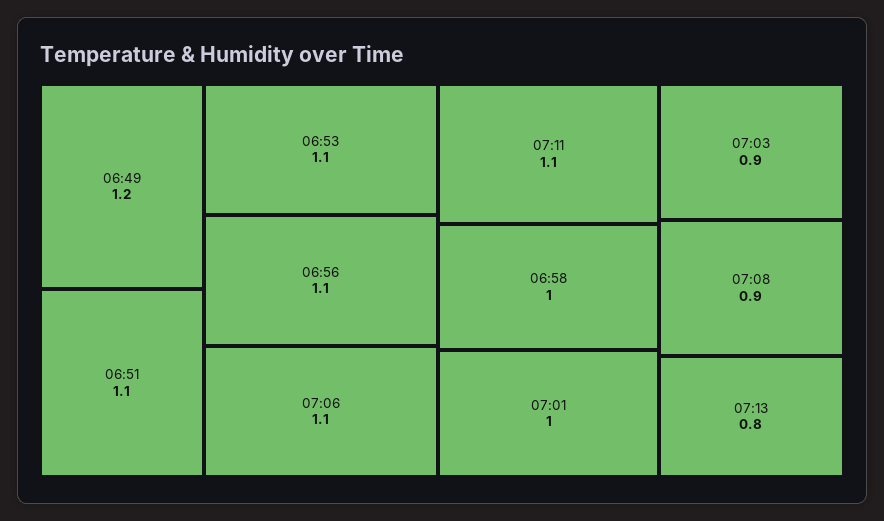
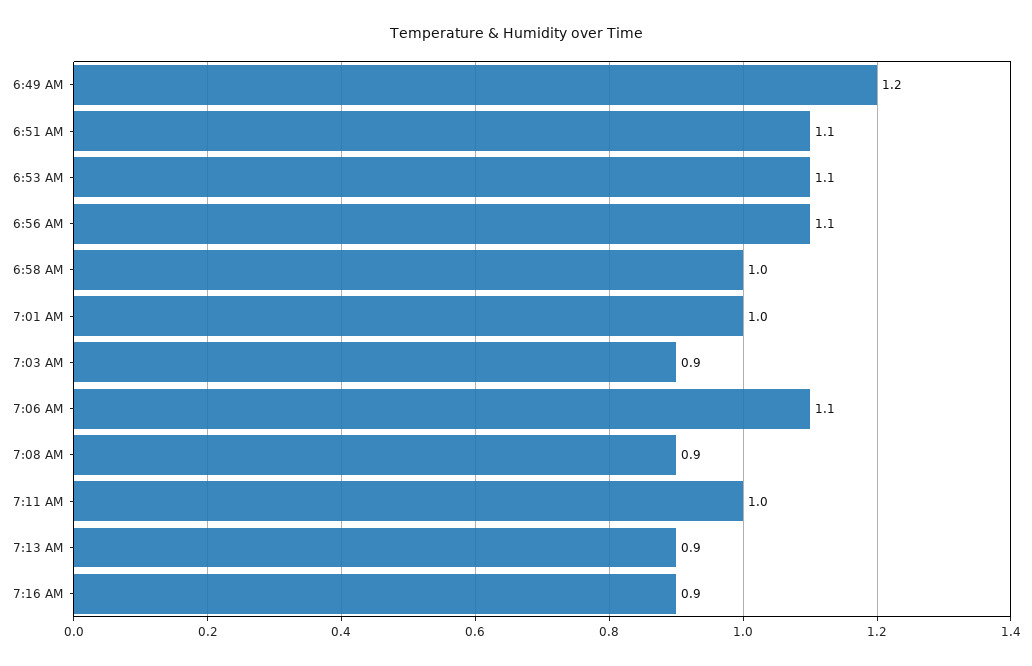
07:11: 1.1 -> 1
07:13: 0.8 -> 0.9
7:16 AM: none -> 0.9

